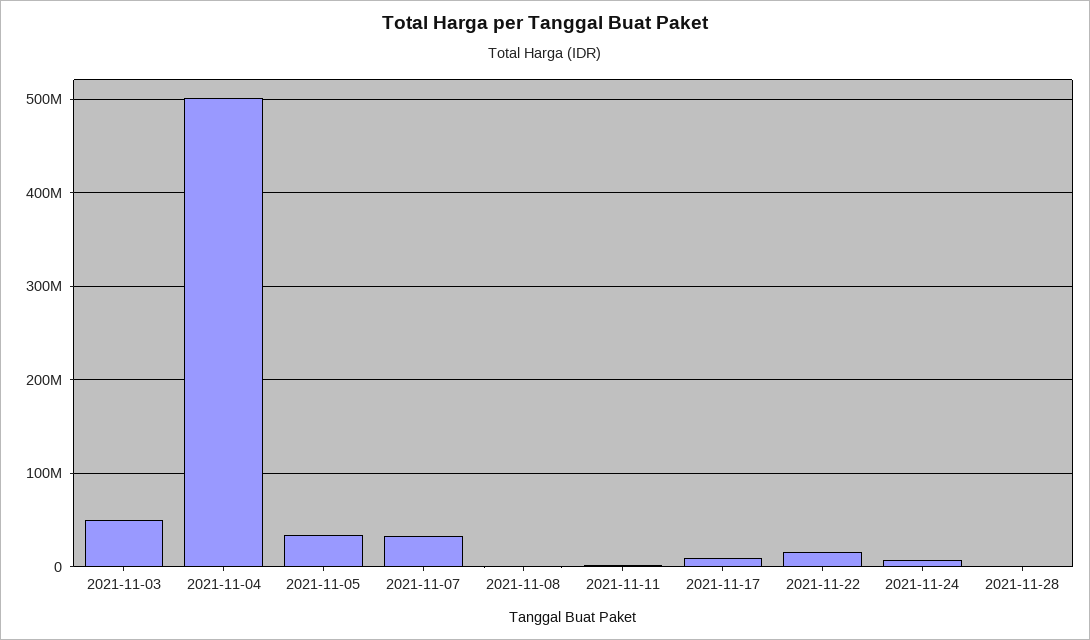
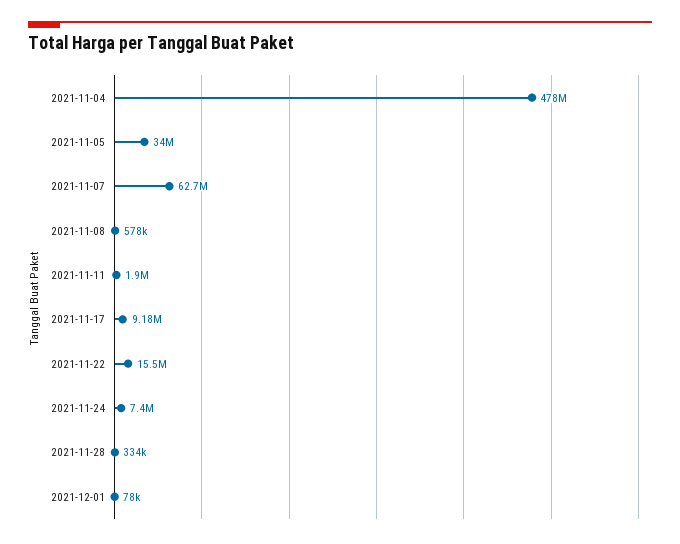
2021-11-03: 50000000 -> none
2021-11-04: 500000000 -> 478000000
2021-11-07: 30000000 -> 62700000
2021-12-01: none -> 78000

